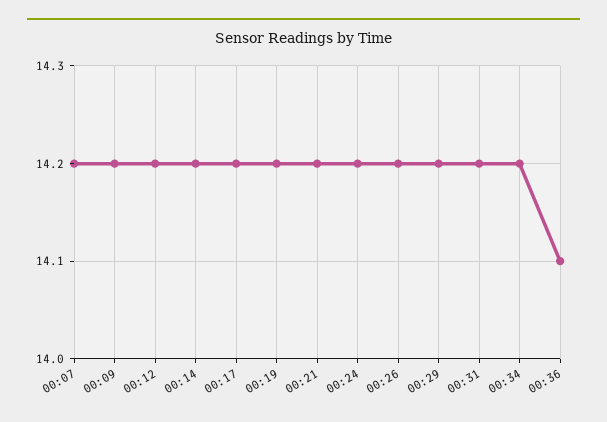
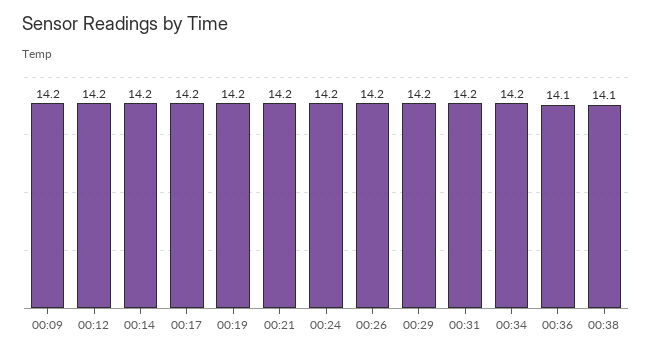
00:07: 14.2 -> none
00:38: none -> 14.1

